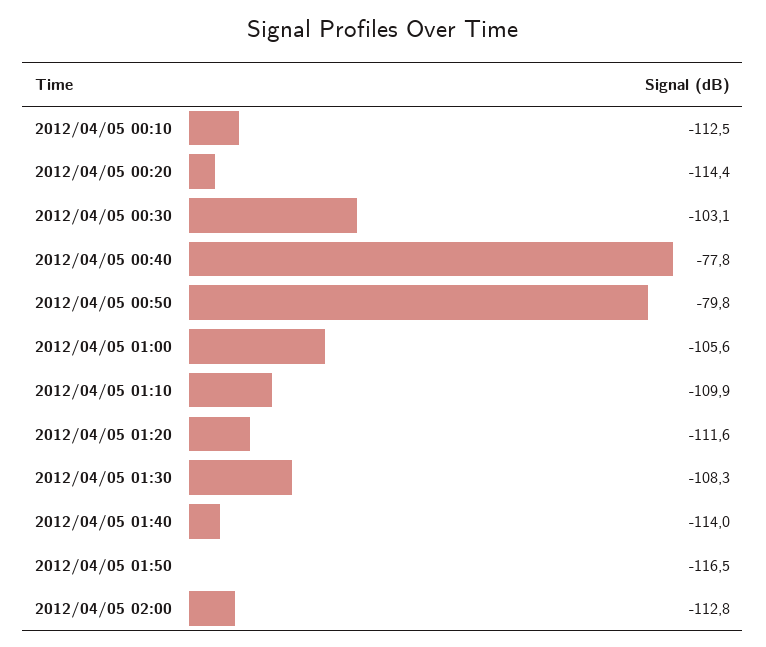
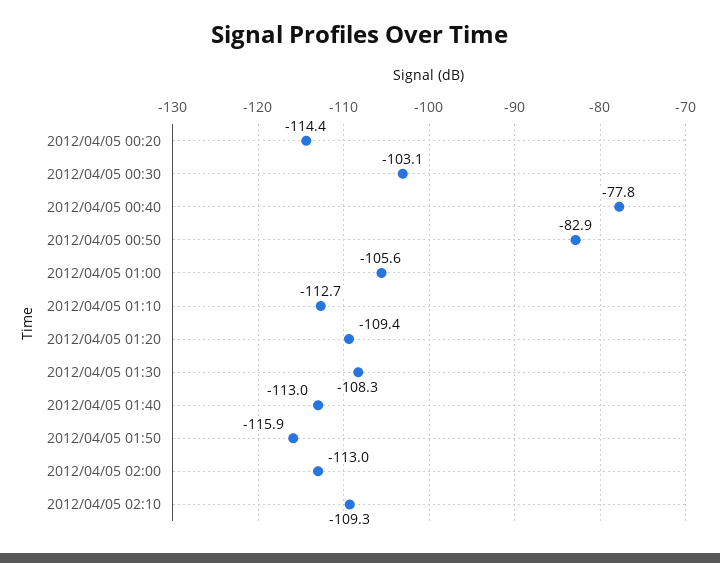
2012/04/05 00:10: -112.5 -> none
2012/04/05 00:50: -79.8 -> -82.9
2012/04/05 01:10: -109.9 -> -112.7
2012/04/05 01:20: -111.6 -> -109.4
2012/04/05 01:40: -114 -> -113
2012/04/05 01:50: -116.5 -> -115.9
2012/04/05 02:00: -112.8 -> -113
2012/04/05 02:10: none -> -109.3

